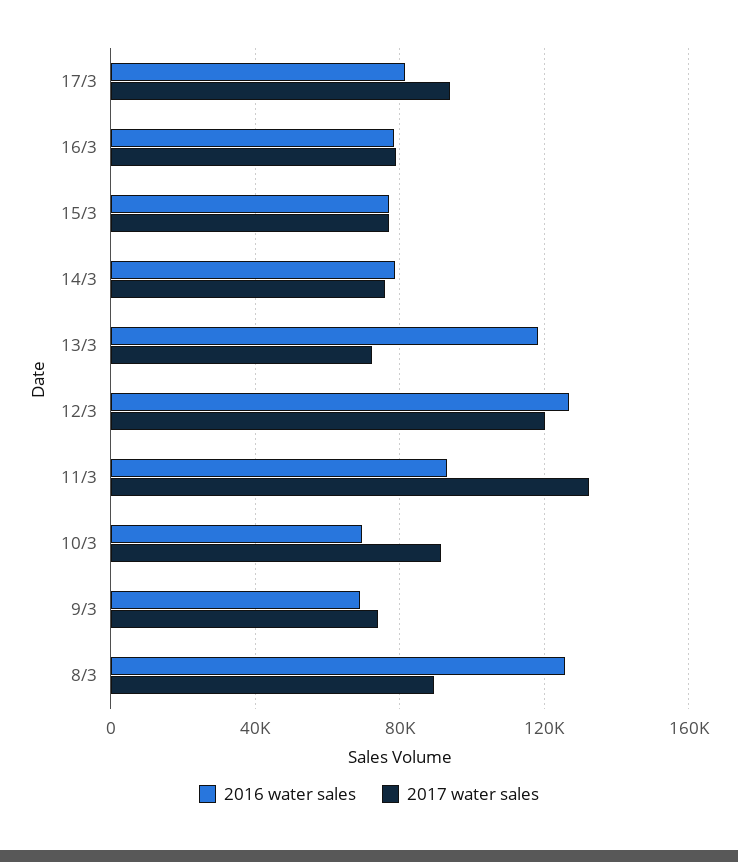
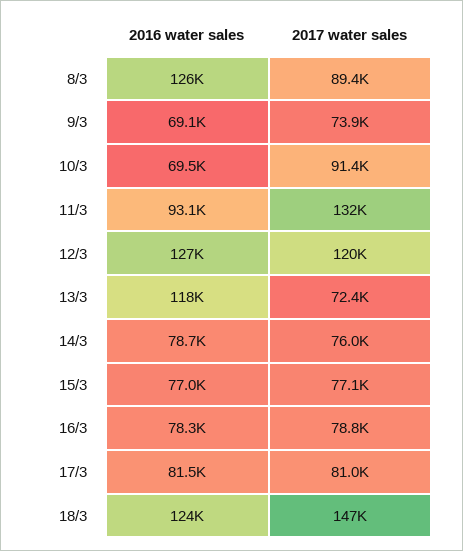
2017 water sales, 17/3: 95000 -> 81000
2016 water sales, 18/3: none -> 124000
2017 water sales, 18/3: none -> 147000

